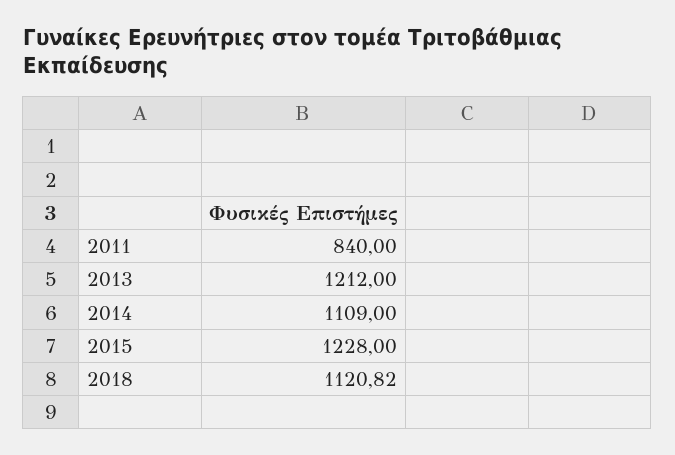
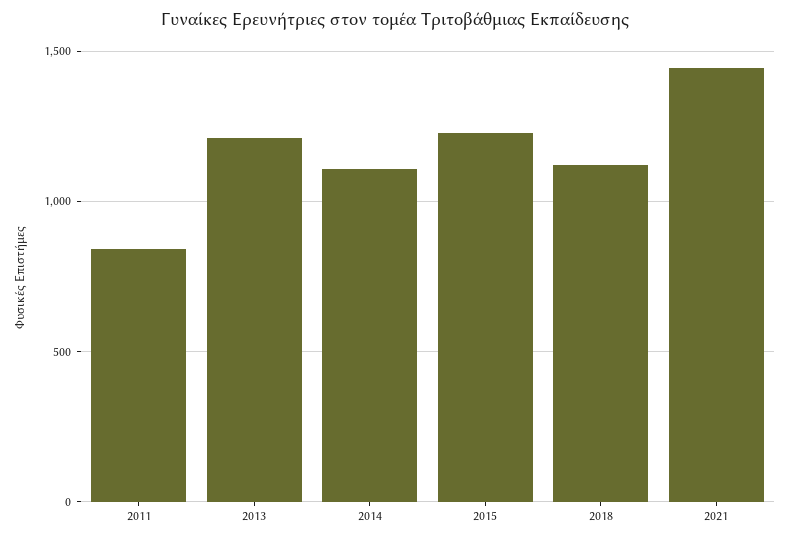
2021: none -> 1450

